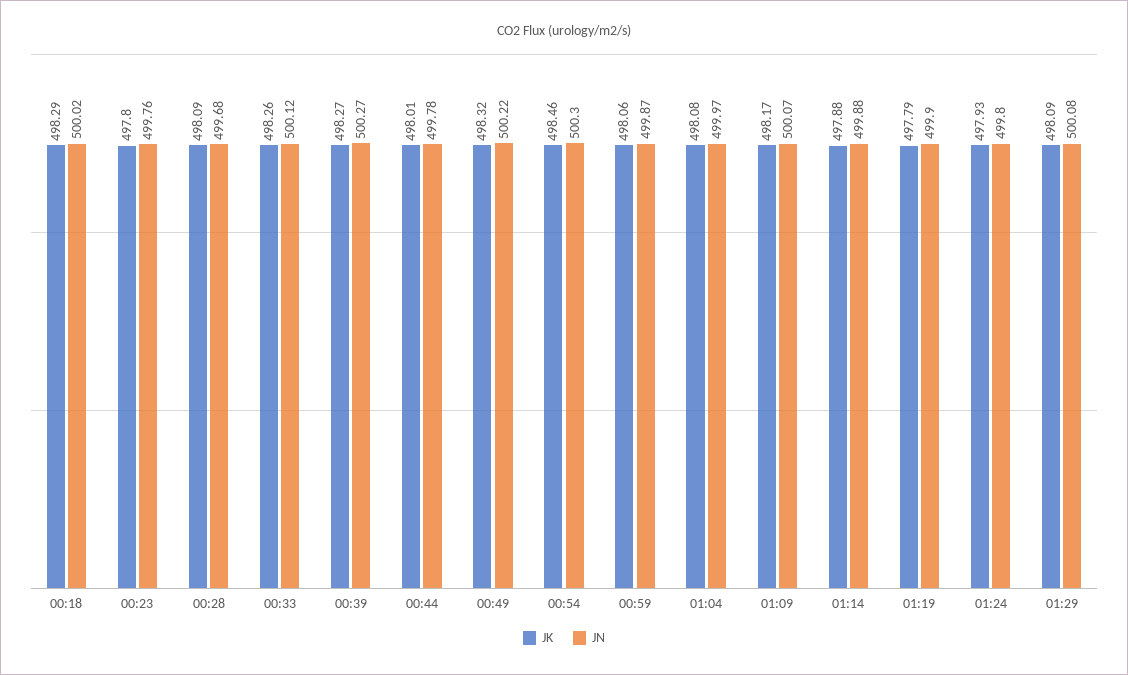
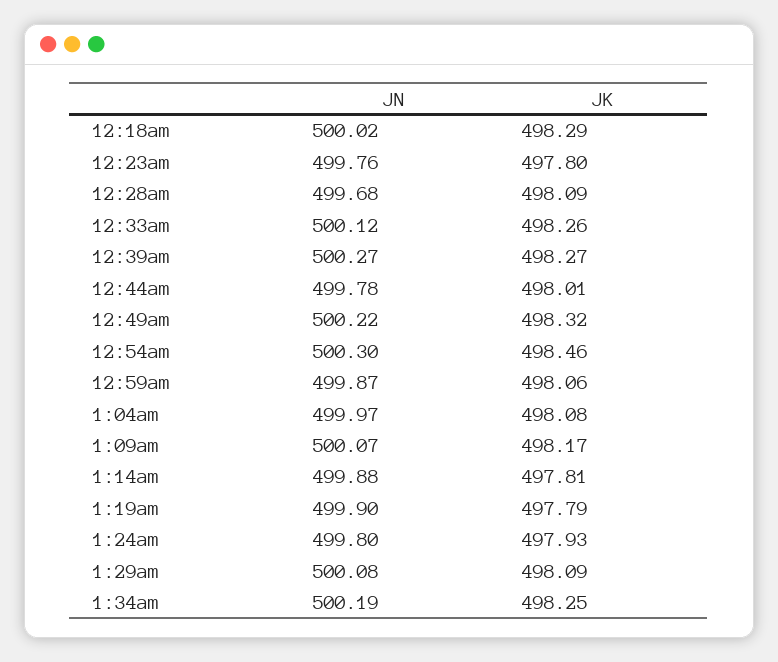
JK, 01:14: 497.88 -> 497.81
JN, 1:34am: none -> 500.19
JK, 1:34am: none -> 498.25

